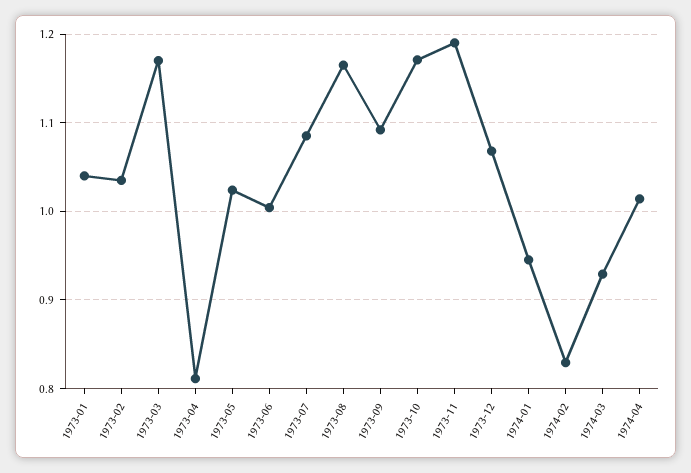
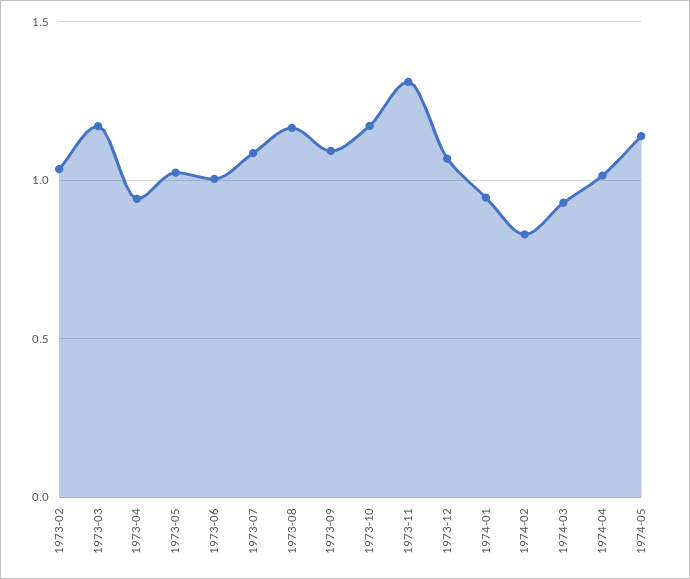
1973-01: 1.04 -> none
1973-04: 0.81 -> 0.95
1973-11: 1.19 -> 1.3
1974-05: none -> 1.15

